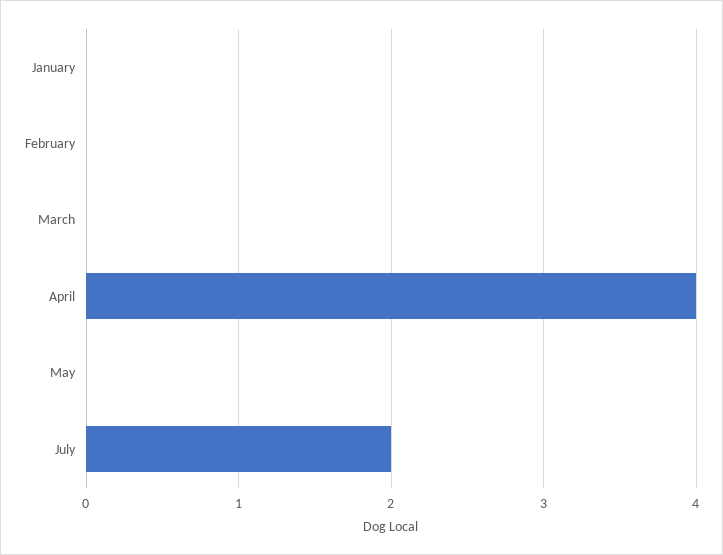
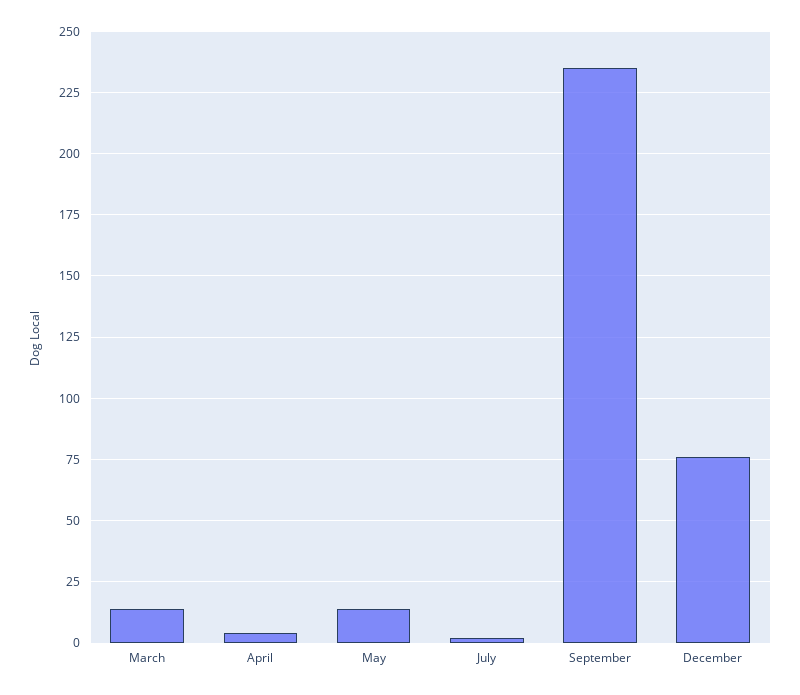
January: 0 -> none
February: 0 -> none
March: 0 -> 15
May: 0 -> 15
September: none -> 235
December: none -> 75

